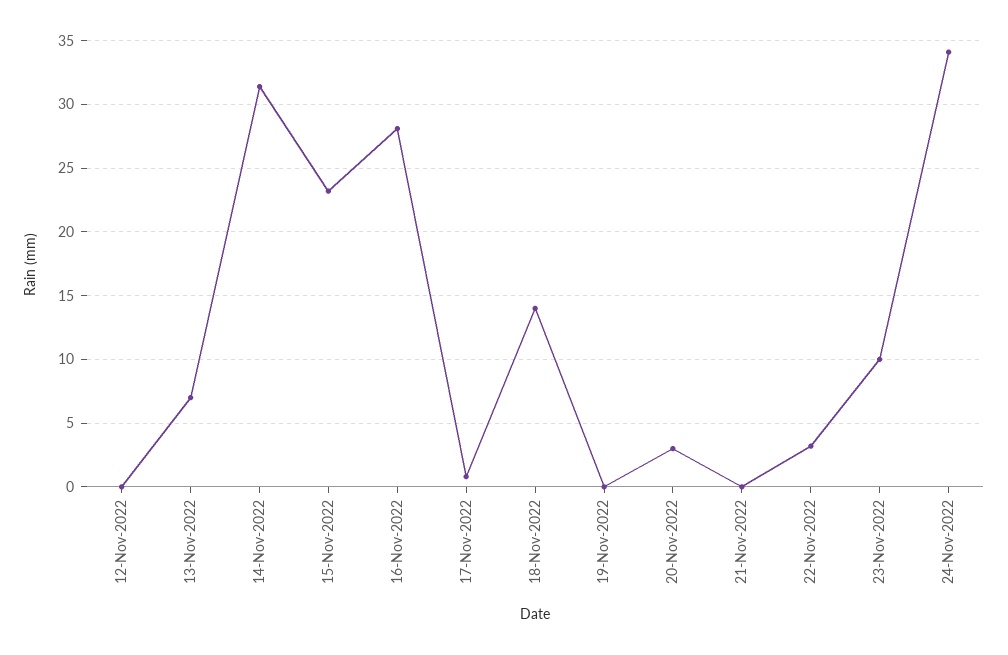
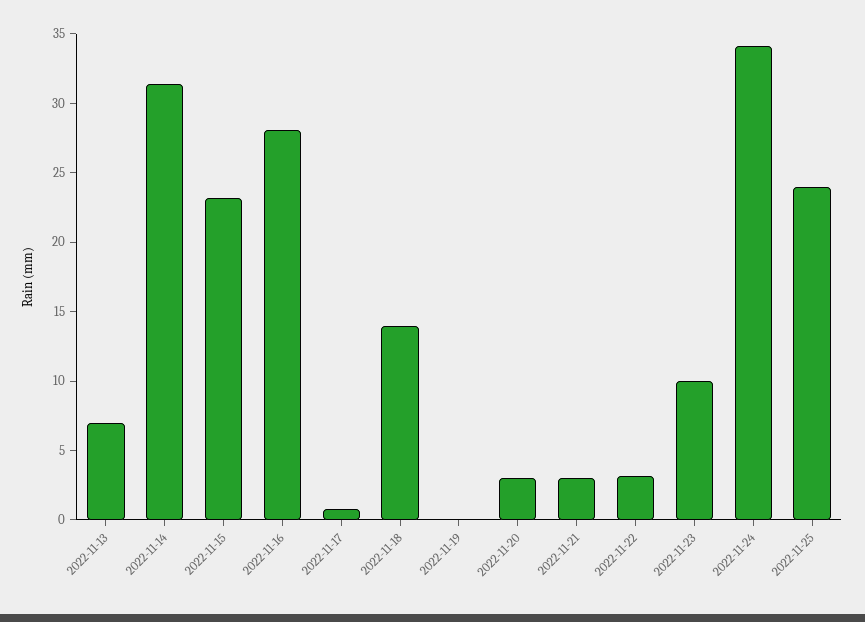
12-Nov-2022: 0 -> none
21-Nov-2022: 0 -> 3
2022-11-25: none -> 24

